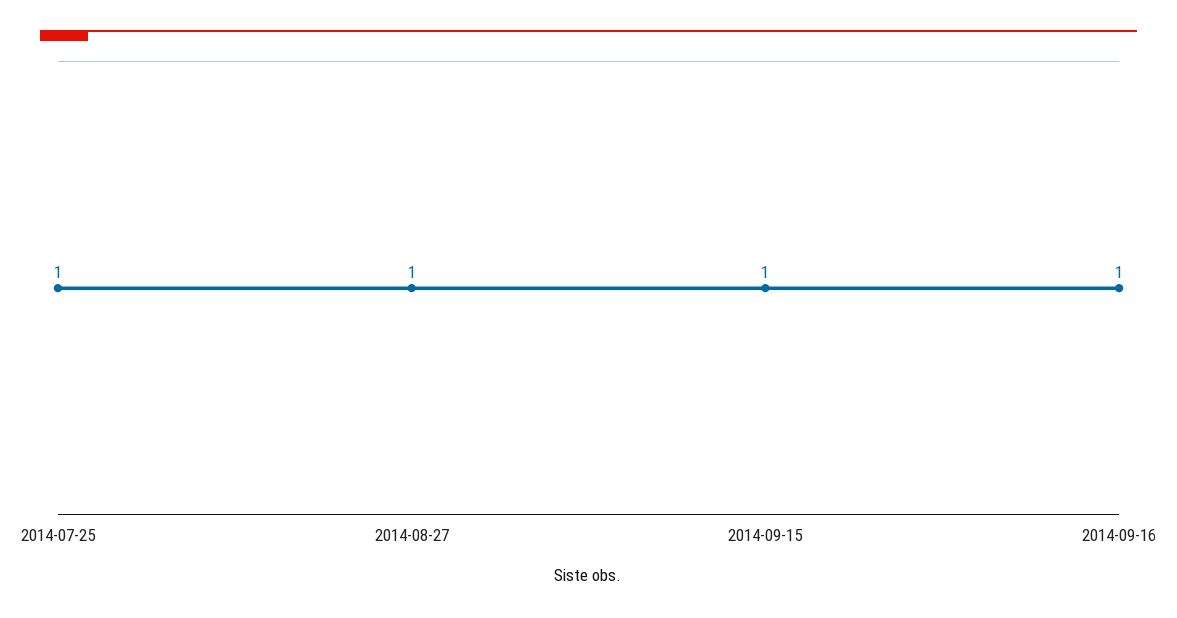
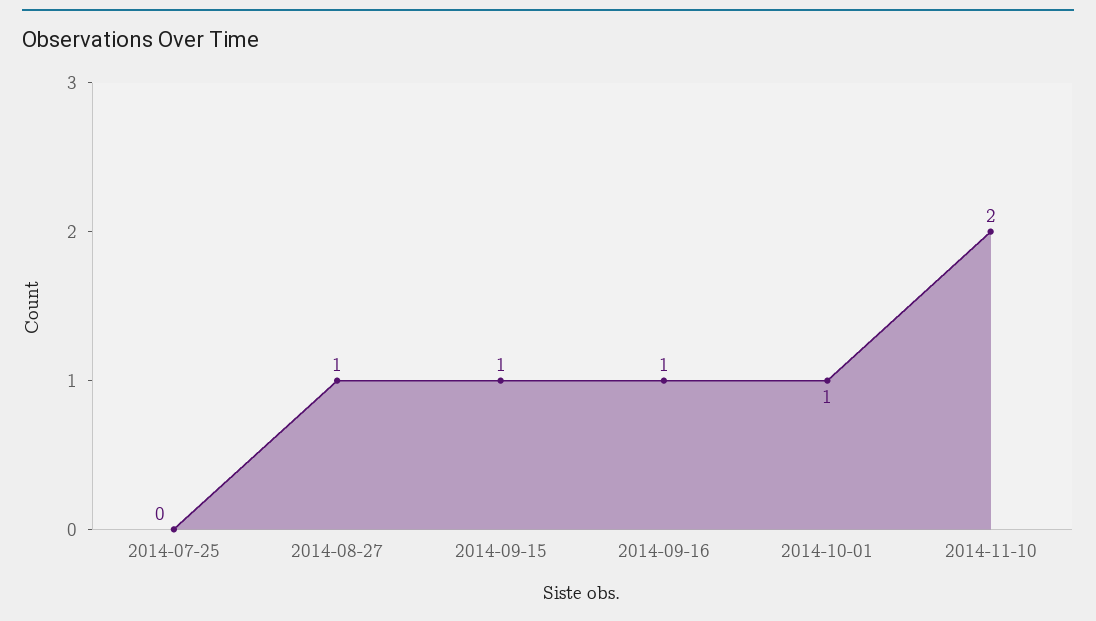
2014-07-25: 1 -> 0
2014-10-01: none -> 1
2014-11-10: none -> 2

